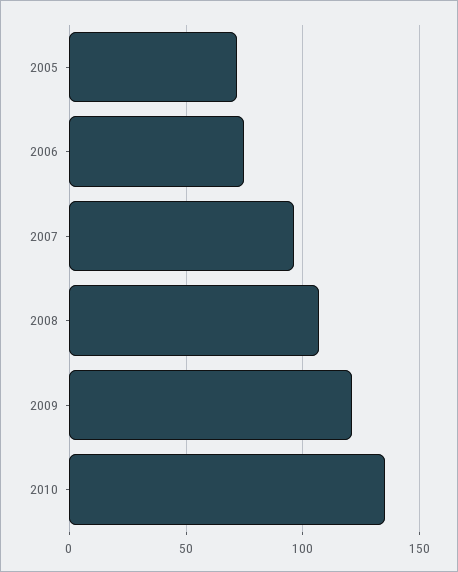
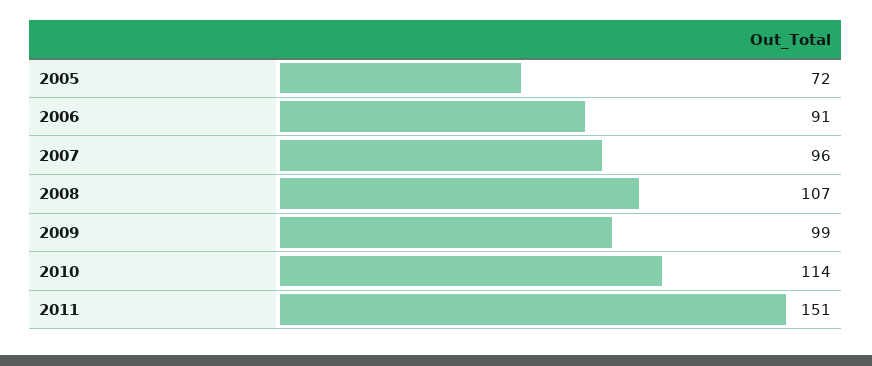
2006: 75 -> 91
2009: 120 -> 99
2010: 135 -> 114
2011: none -> 151

